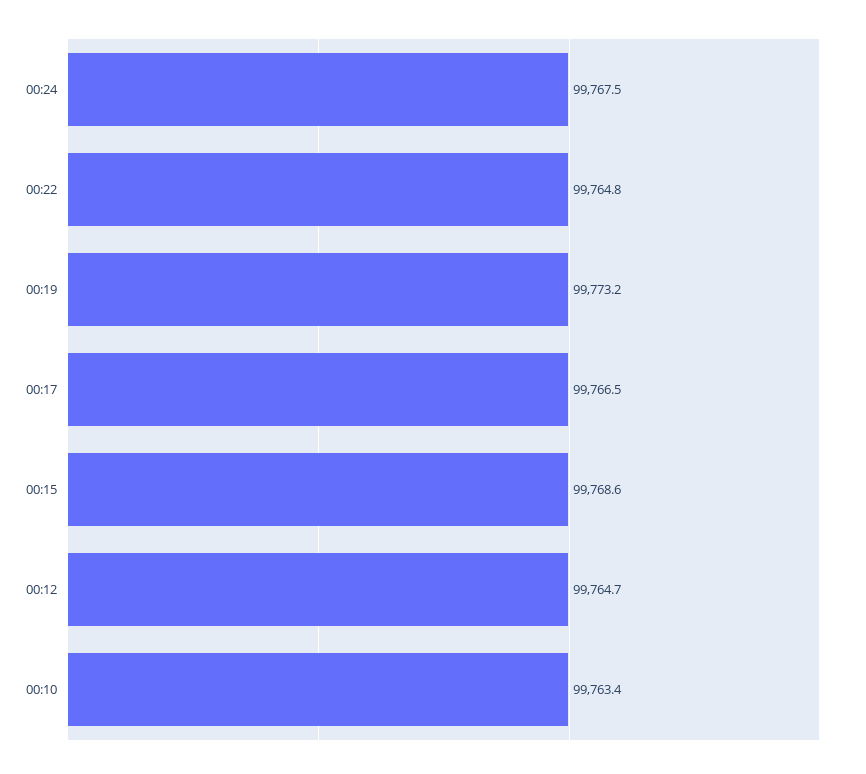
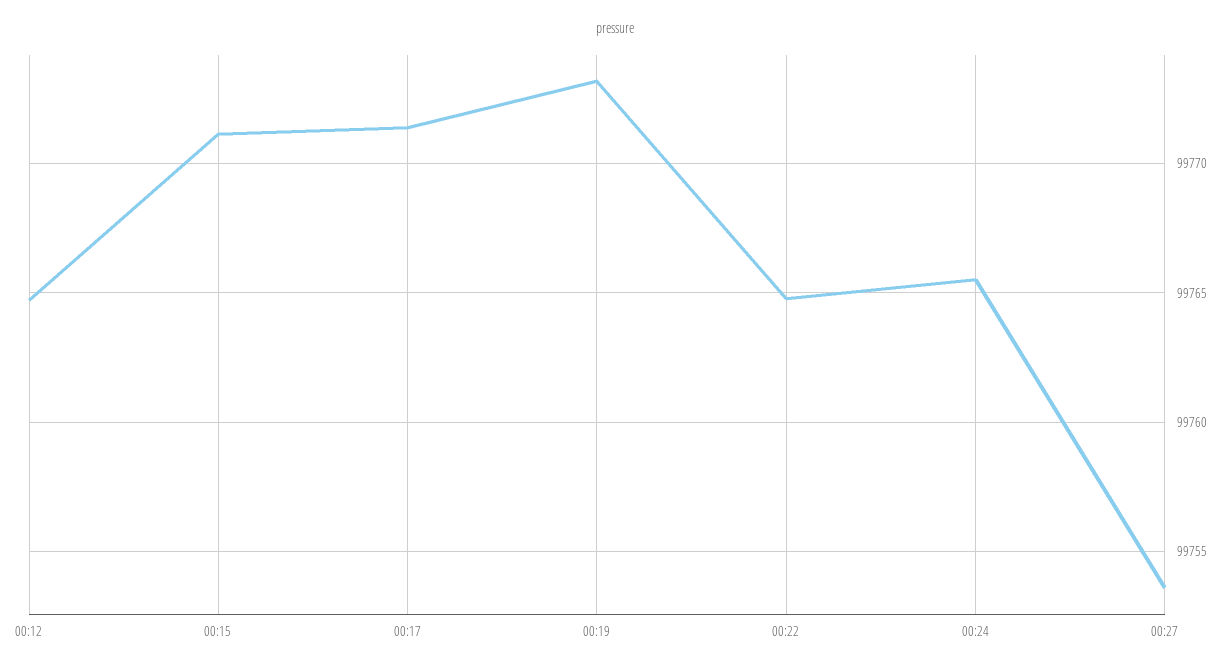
00:24: 99767.5 -> 99765.5
00:17: 99766.5 -> 99771.5
00:15: 99768.6 -> 99771
00:10: 99763.4 -> none
00:27: none -> 99753.5

